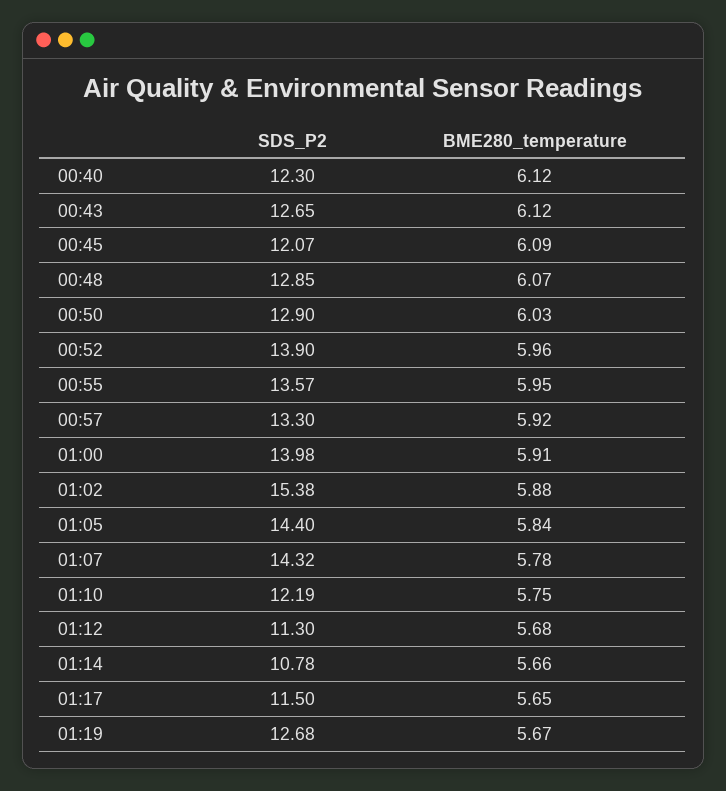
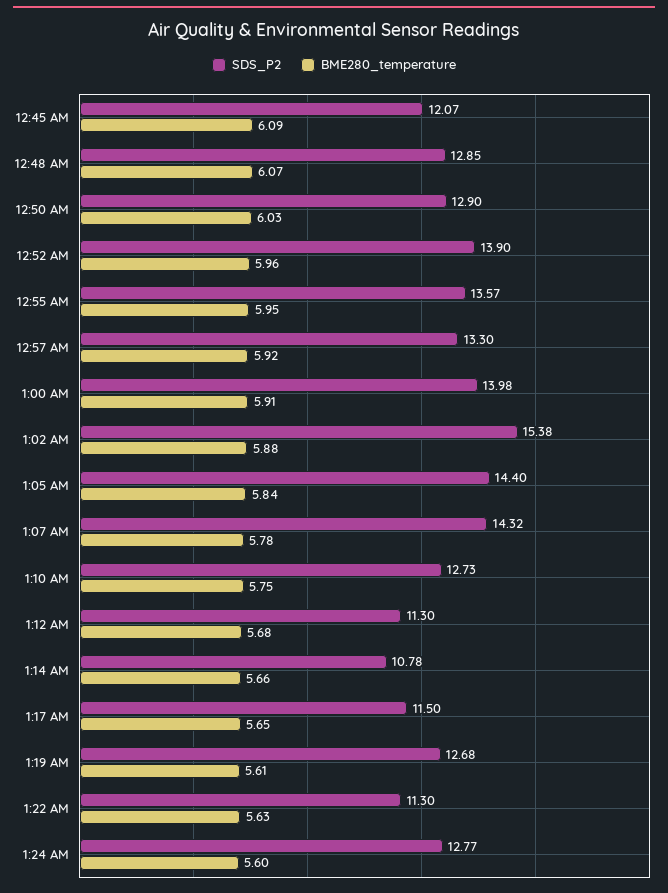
SDS_P2, 00:40: 12.3 -> none
BME280_temperature, 00:40: 6.12 -> none
SDS_P2, 00:43: 12.65 -> none
BME280_temperature, 00:43: 6.12 -> none
SDS_P2, 01:10: 12.19 -> 12.73
BME280_temperature, 01:19: 5.67 -> 5.61
SDS_P2, 1:22 AM: none -> 11.3
BME280_temperature, 1:22 AM: none -> 5.63
SDS_P2, 1:24 AM: none -> 12.77
BME280_temperature, 1:24 AM: none -> 5.6

